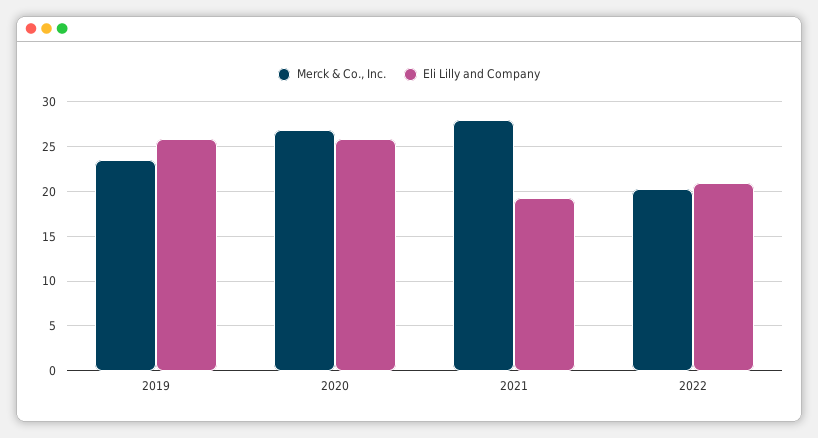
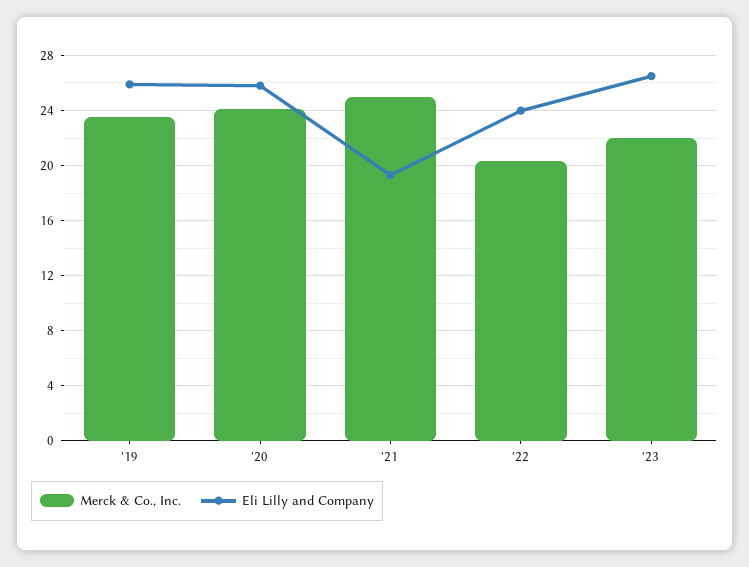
Merck & Co., Inc., 2020: 27 -> 24
Merck & Co., Inc., 2021: 28 -> 25
Eli Lilly and Company, 2022: 21 -> 24
Merck & Co., Inc., '23: none -> 22
Eli Lilly and Company, '23: none -> 26.5

